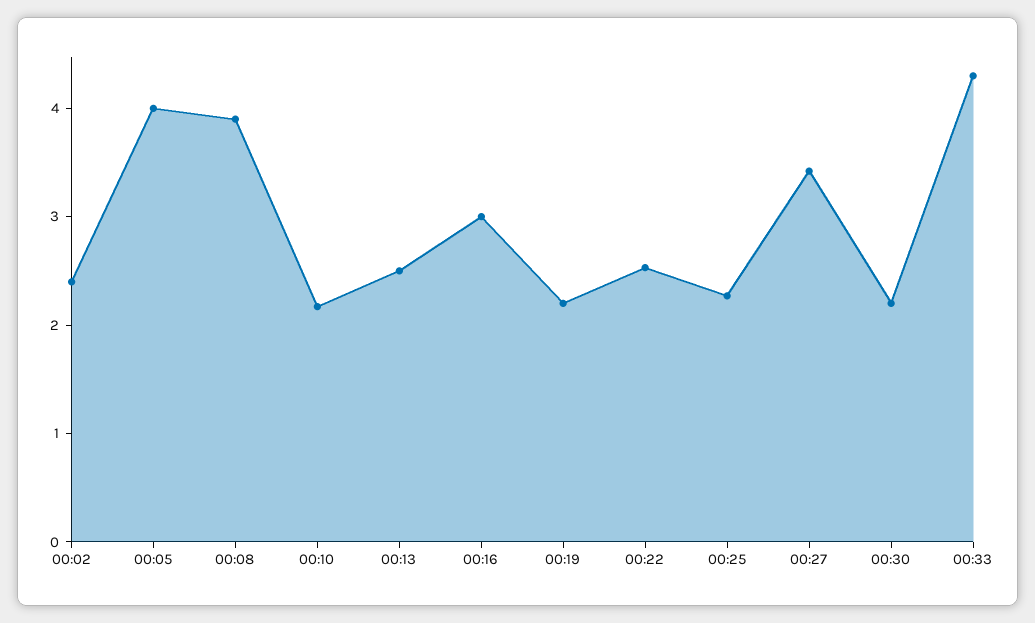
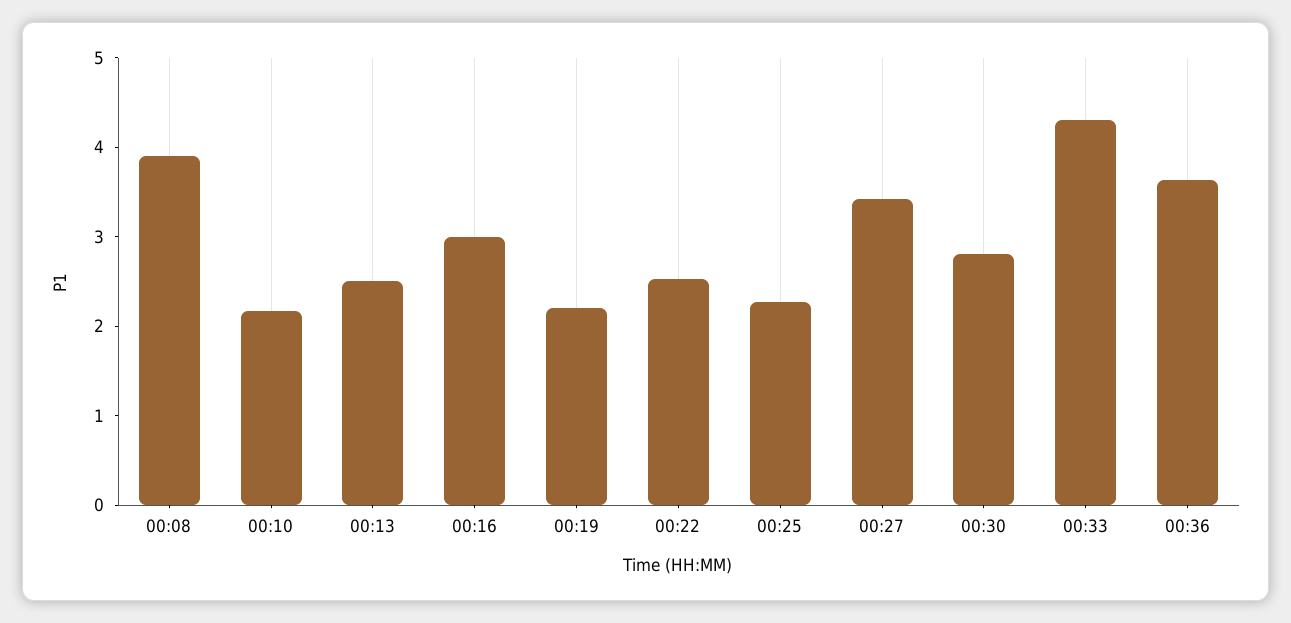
00:02: 2.4 -> none
00:05: 4 -> none
00:30: 2.2 -> 2.8
00:36: none -> 3.6

